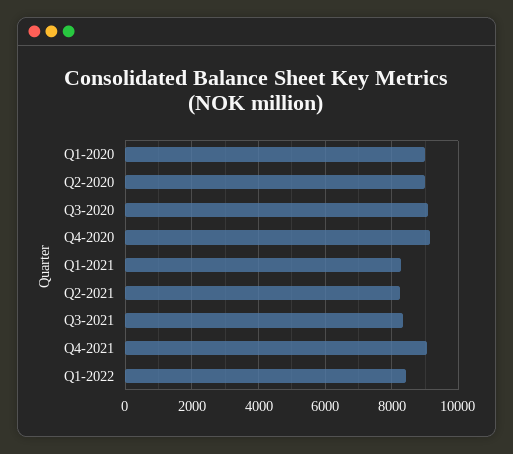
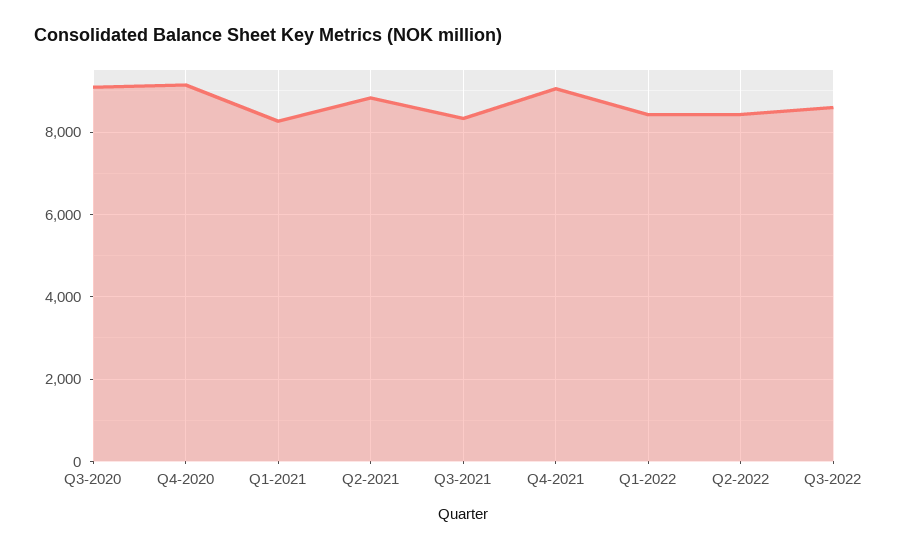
Q1-2020: 9000 -> none
Q2-2020: 9000 -> none
Q2-2021: 8200 -> 8800
Q2-2022: none -> 8400
Q3-2022: none -> 8600

